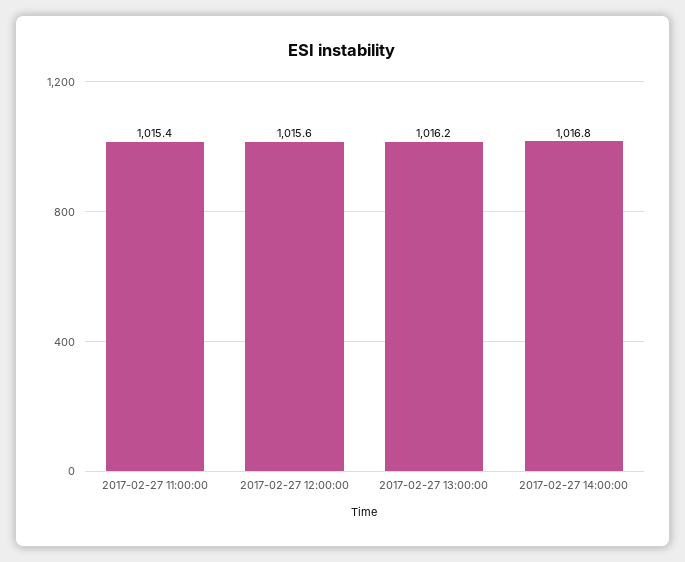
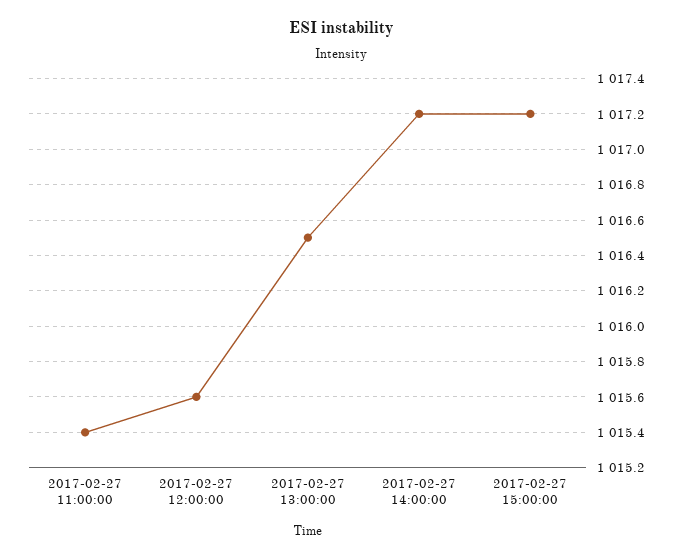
2017-02-27 13:00:00: 1016.2 -> 1016.5
2017-02-27 14:00:00: 1016.8 -> 1017.2
2017-02-27 15:00:00: none -> 1017.2

